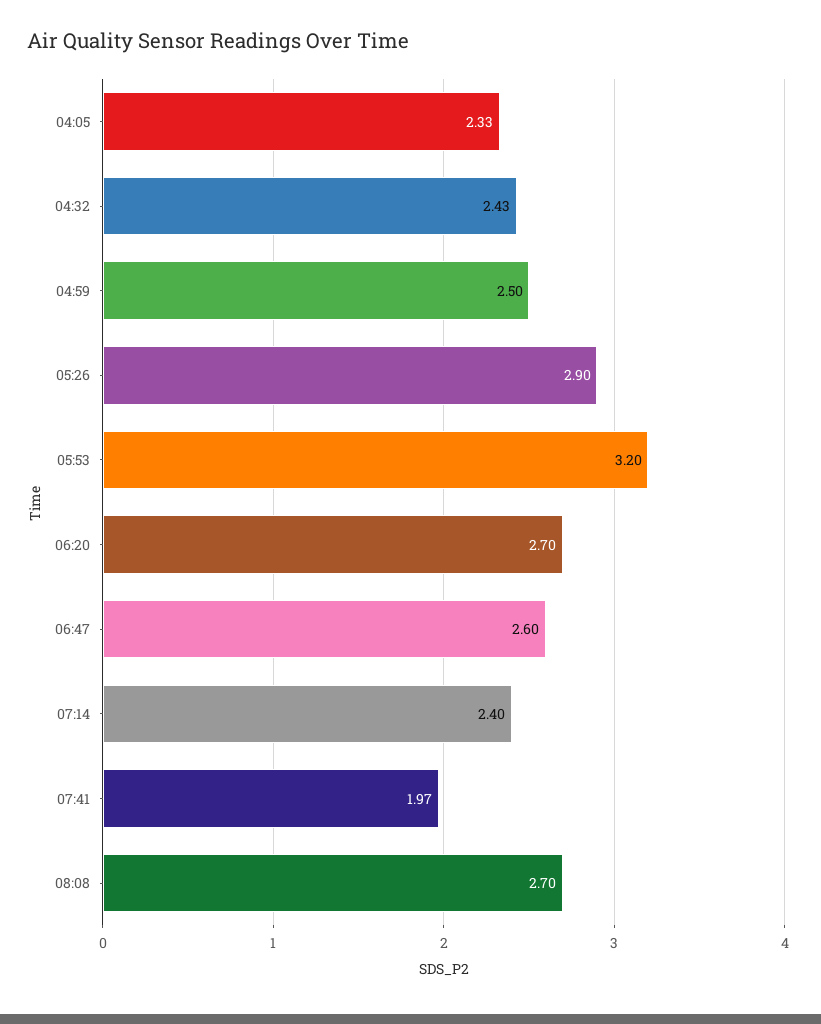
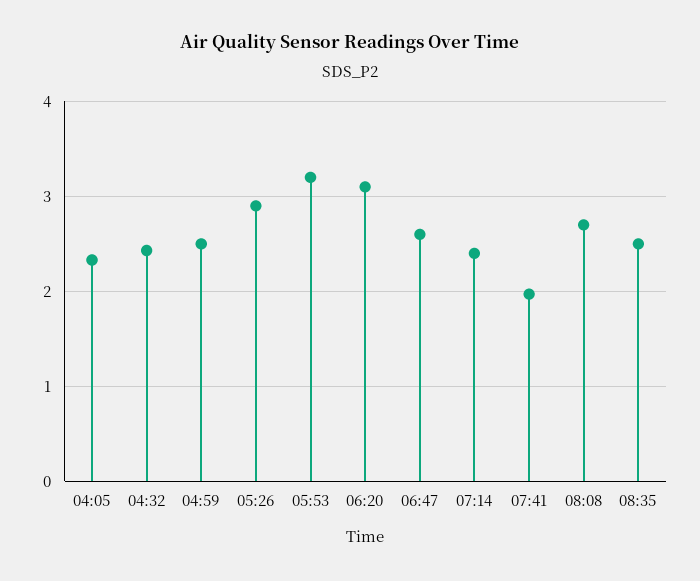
06:20: 2.7 -> 3.1
08:35: none -> 2.5

